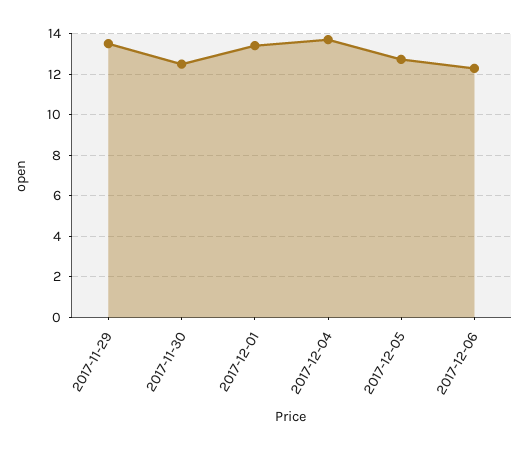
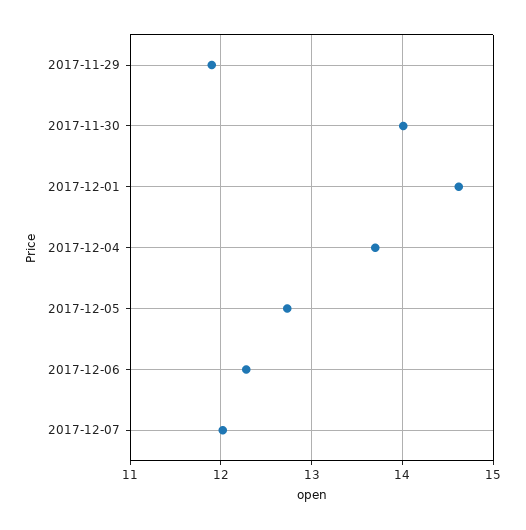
2017-11-29: 13.5 -> 11.9
2017-11-30: 12.5 -> 14
2017-12-01: 13.5 -> 14.6
2017-12-07: none -> 12

